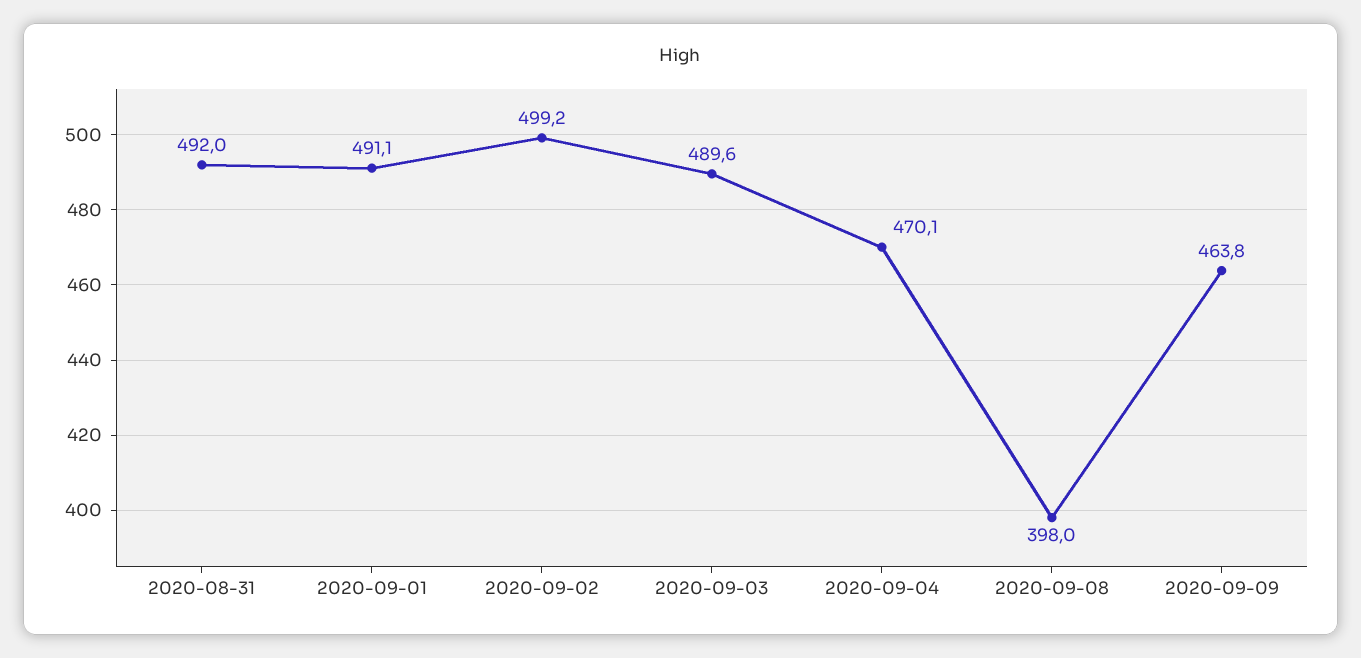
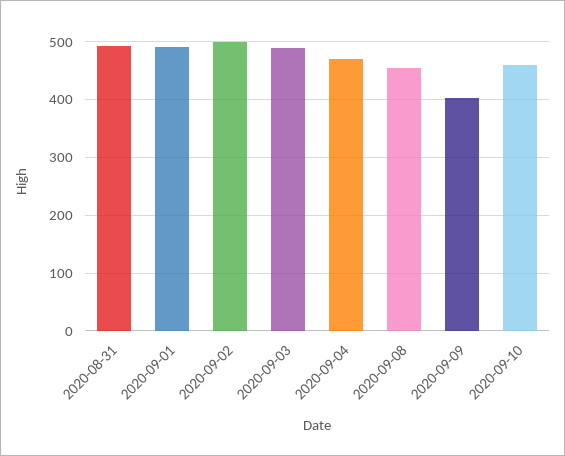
2020-09-08: 398 -> 460
2020-09-09: 463.8 -> 400
2020-09-10: none -> 460

